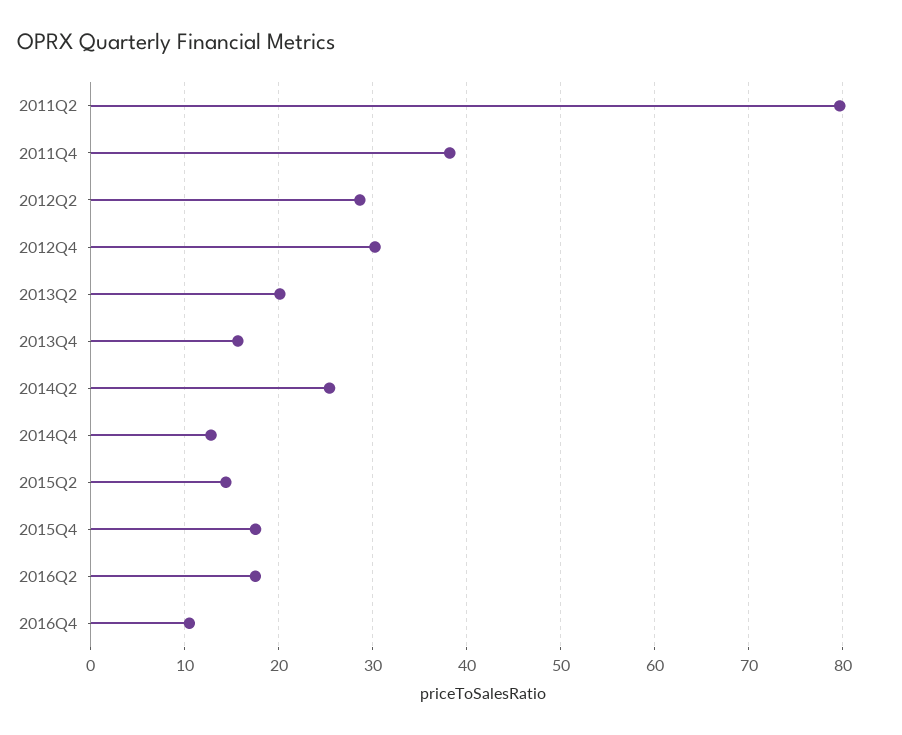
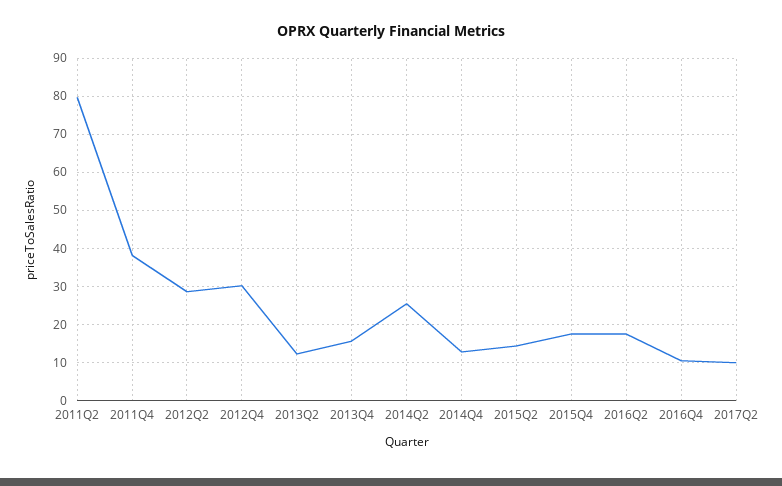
2013Q2: 20 -> 12
2017Q2: none -> 10

